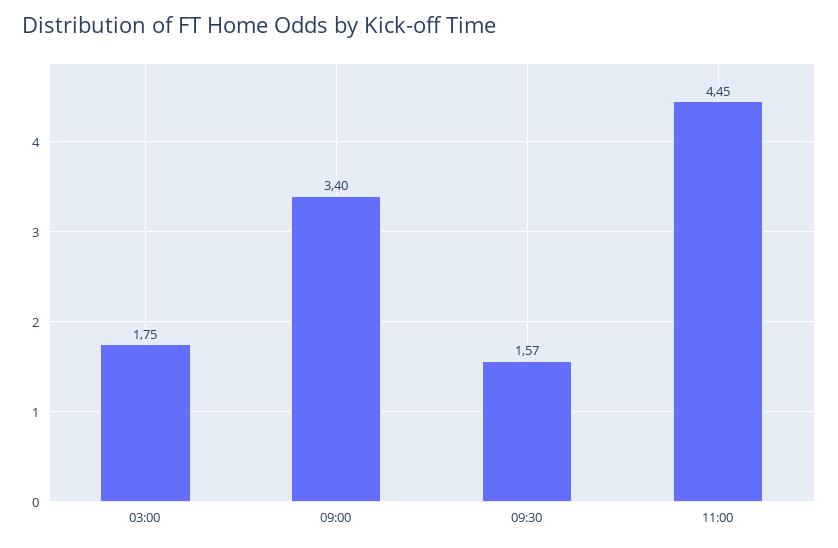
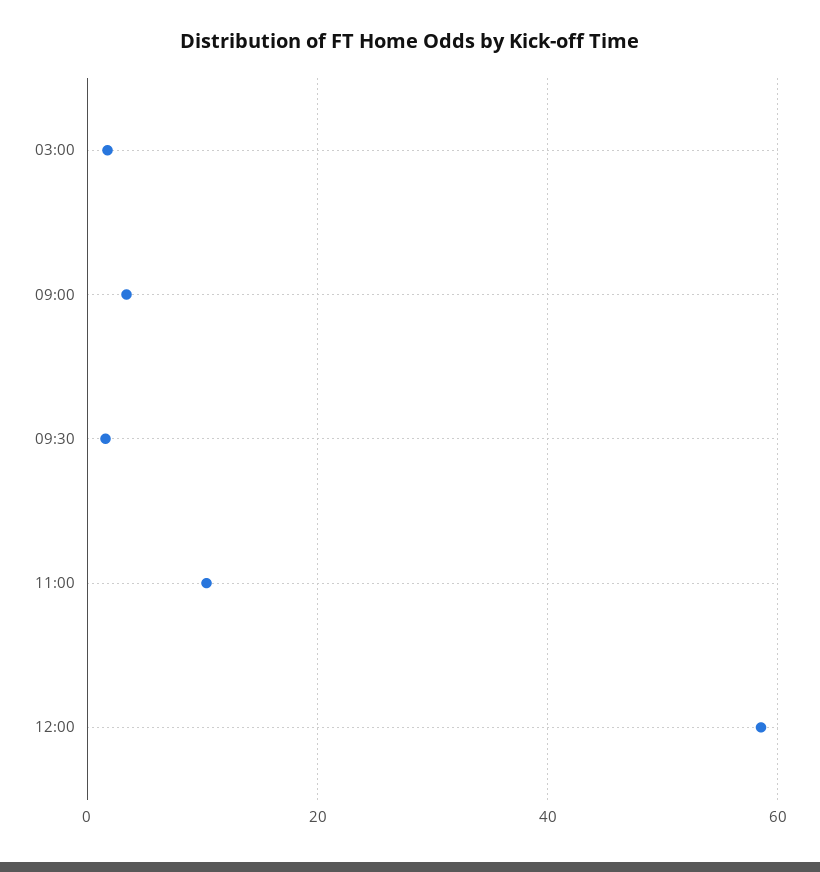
11:00: 4.45 -> 10
12:00: none -> 58

